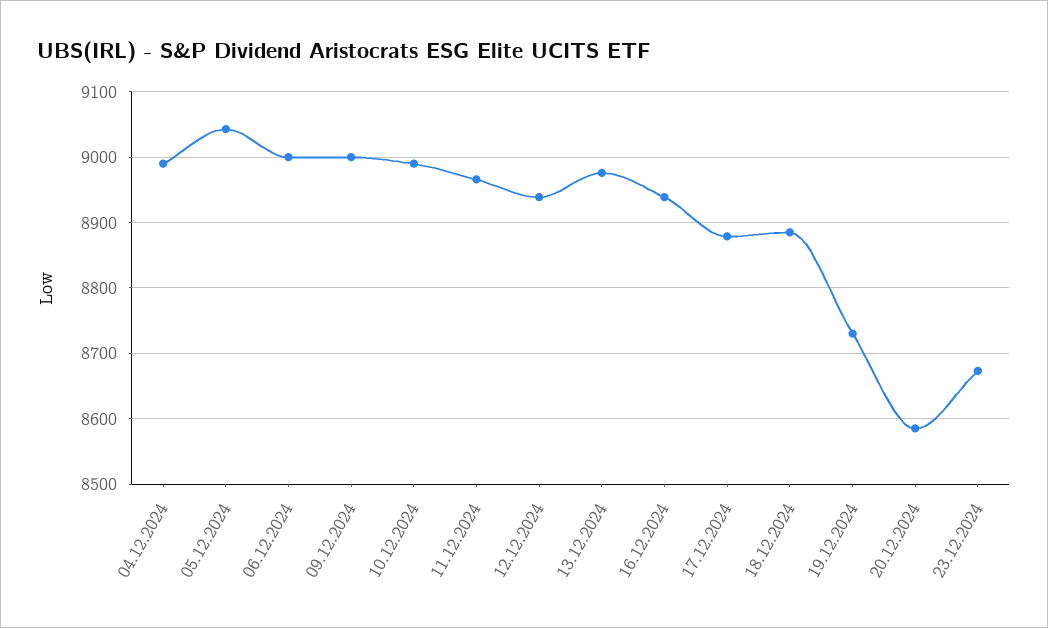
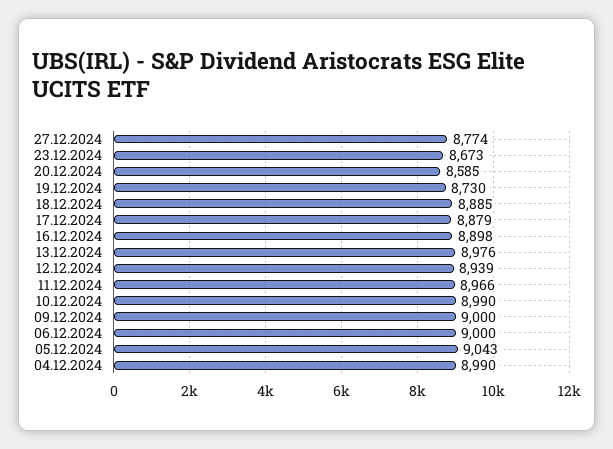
16.12.2024: 8940 -> 8898
27.12.2024: none -> 8774

